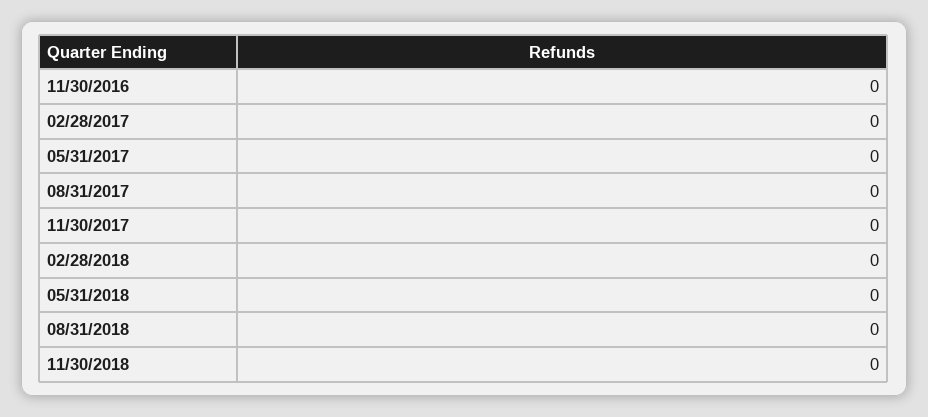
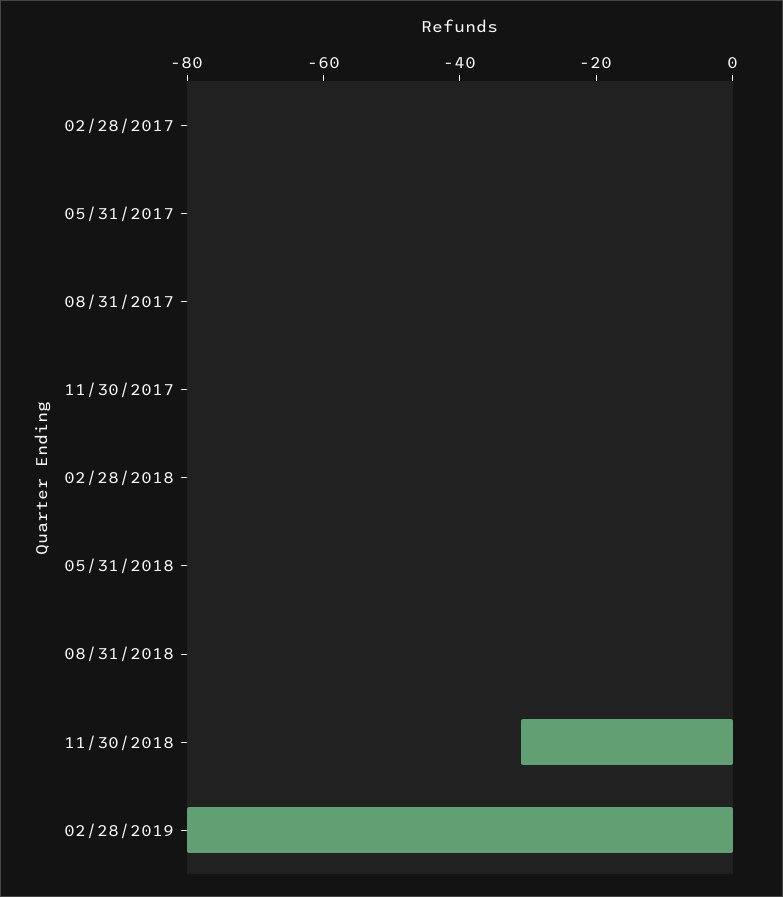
11/30/2016: 0 -> none
11/30/2018: 0 -> -30
02/28/2019: none -> -80

